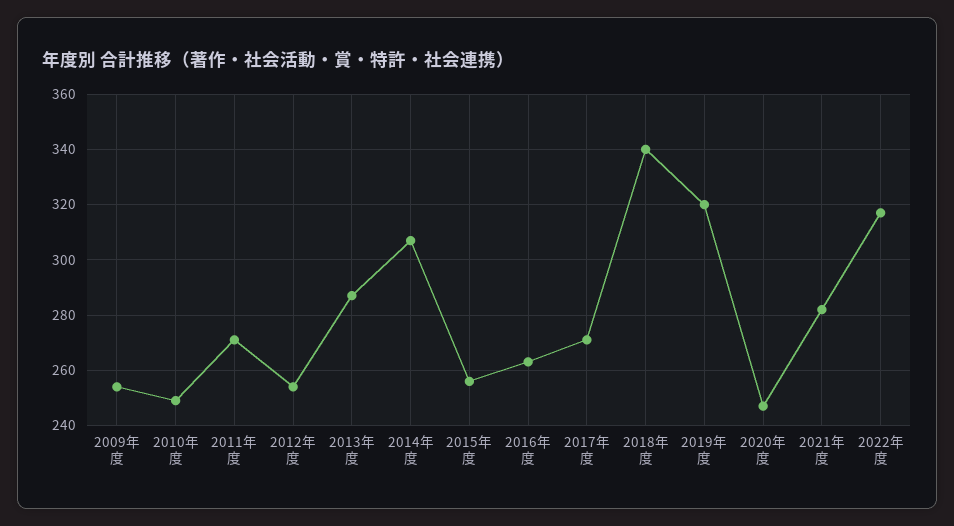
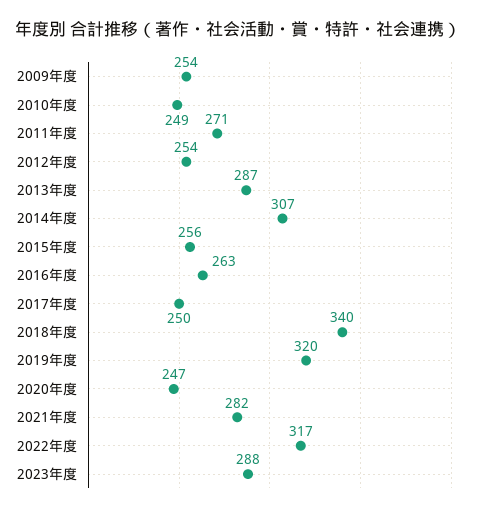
2017年度: 270 -> 250
2023年度: none -> 288

